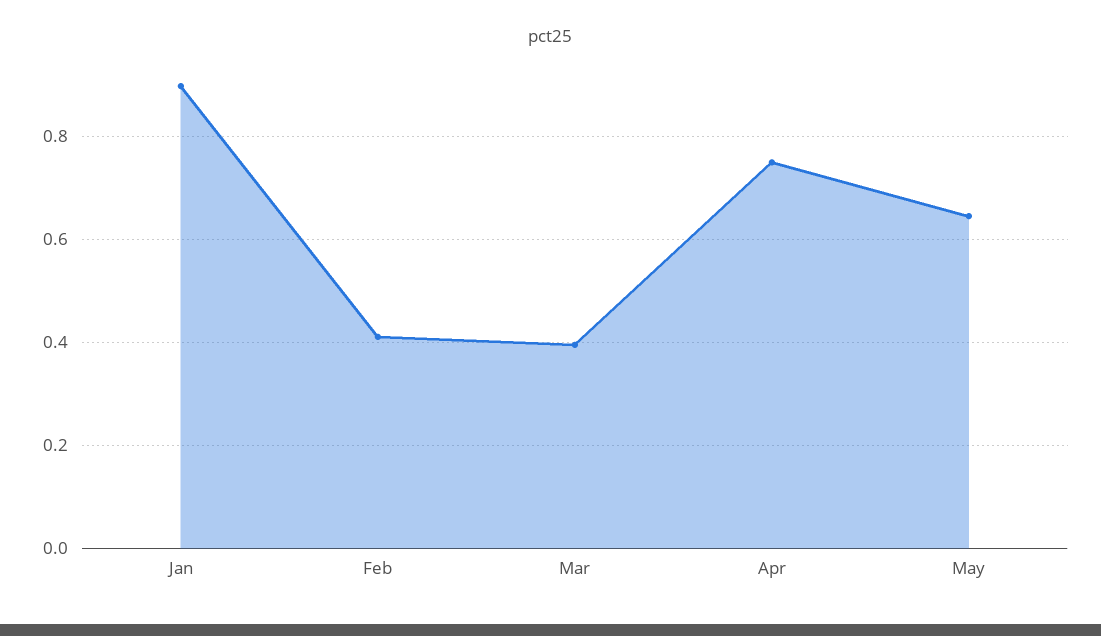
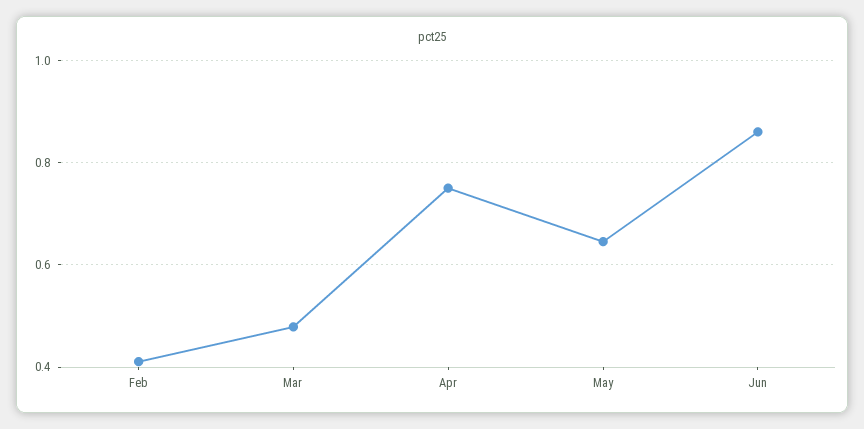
Jan: 0.9 -> none
Mar: 0.4 -> 0.48
Jun: none -> 0.86

